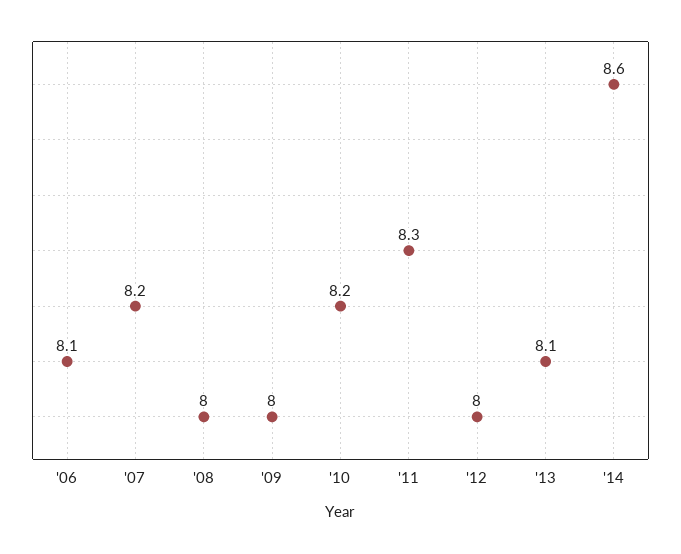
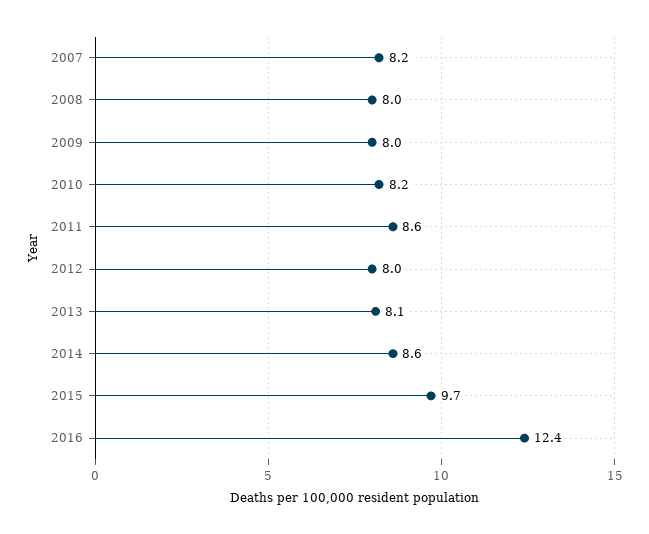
'06: 8.1 -> none
'11: 8.3 -> 8.6
2015: none -> 9.7
2016: none -> 12.4

